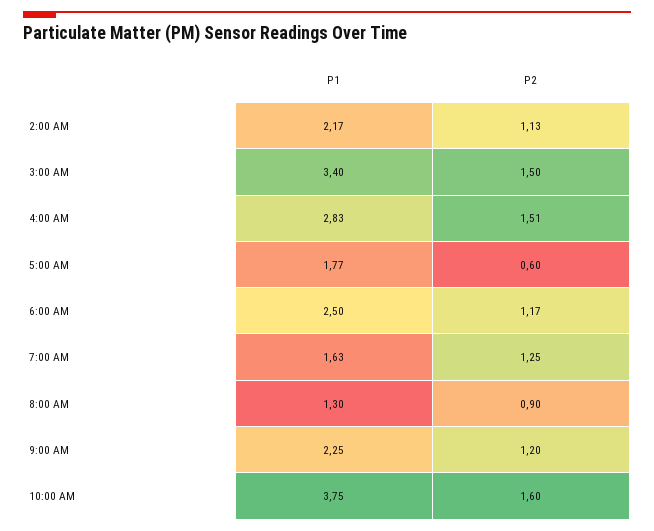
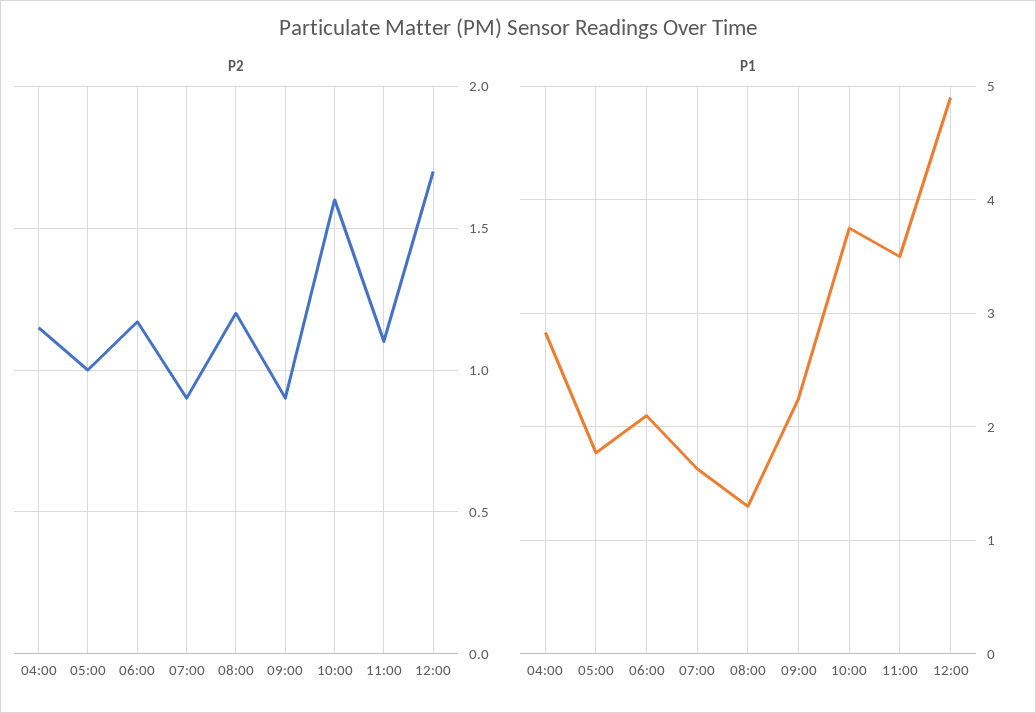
P1, 2:00 AM: 2.17 -> none
P2, 2:00 AM: 1.13 -> none
P1, 3:00 AM: 3.4 -> none
P2, 3:00 AM: 1.5 -> none
P2, 4:00 AM: 1.51 -> 1.15
P2, 5:00 AM: 0.6 -> 1
P1, 6:00 AM: 2.5 -> 2.1
P2, 7:00 AM: 1.25 -> 0.9
P2, 8:00 AM: 0.9 -> 1.2
P2, 9:00 AM: 1.2 -> 0.9
P2, 11:00: none -> 1.1
P2, 12:00: none -> 1.7
P1, 11:00: none -> 3.5
P1, 12:00: none -> 4.9

